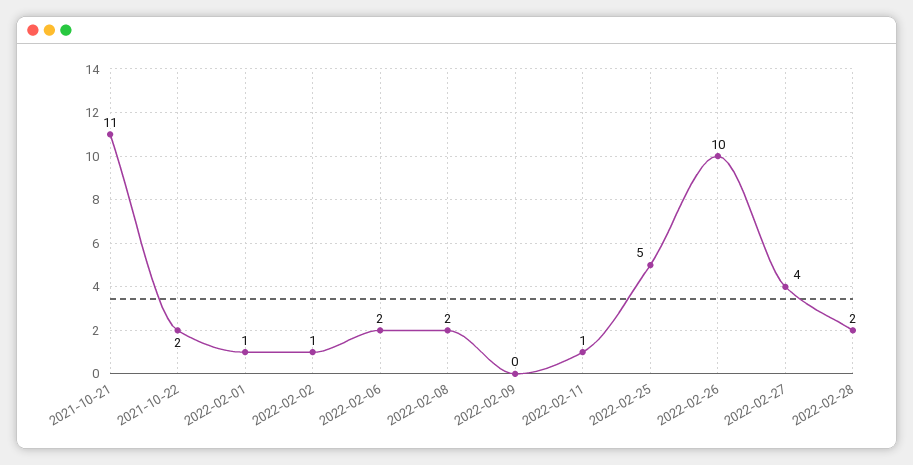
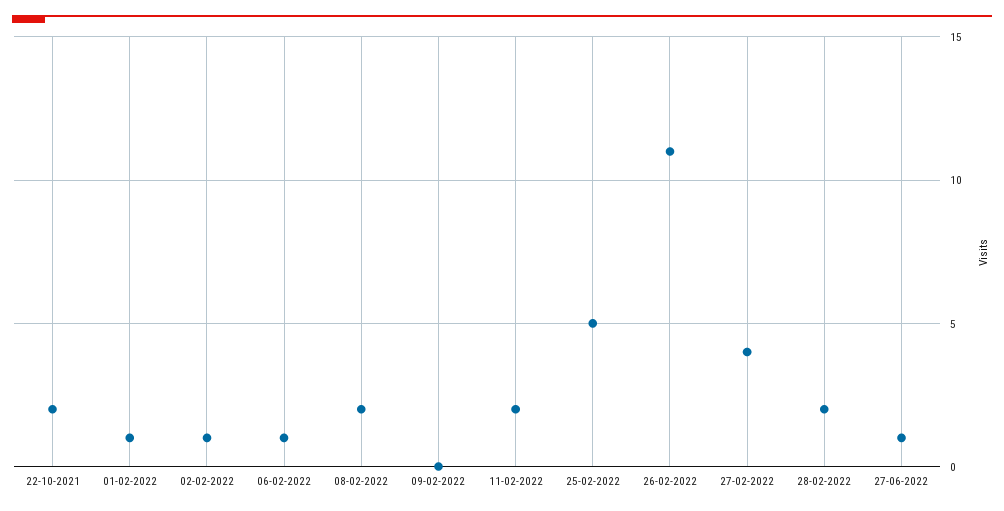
2021-10-21: 11 -> none
2022-02-06: 2 -> 1
2022-02-11: 1 -> 2
2022-02-26: 10 -> 11
27-06-2022: none -> 1

